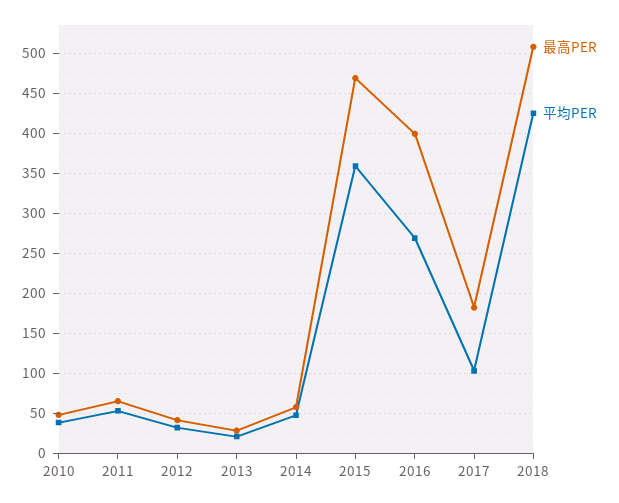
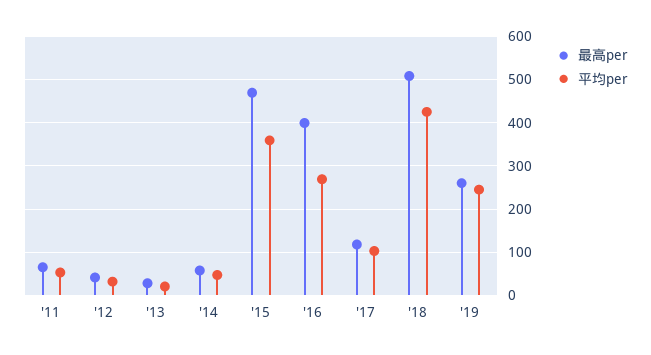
最高PER, 2010: 50 -> none
平均PER, 2010: 40 -> none
最高PER, 2017: 180 -> 120
最高PER, '19: none -> 260
平均PER, '19: none -> 240

